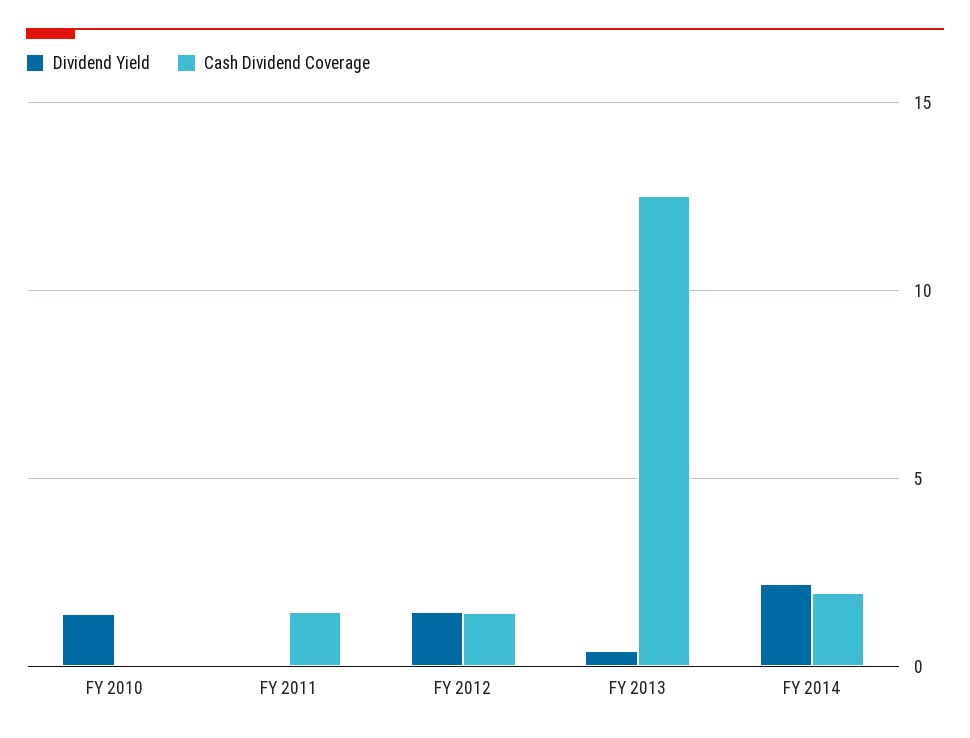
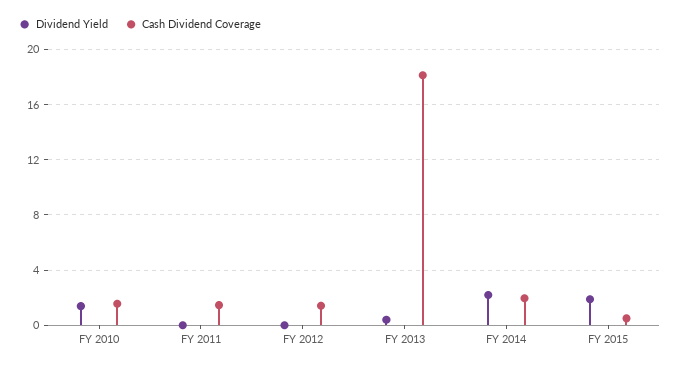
Cash Dividend Coverage, FY 2010: 0 -> 1.5
Dividend Yield, FY 2012: 1.5 -> 0
Cash Dividend Coverage, FY 2013: 12.5 -> 18
Dividend Yield, FY 2015: none -> 2
Cash Dividend Coverage, FY 2015: none -> 0.5

